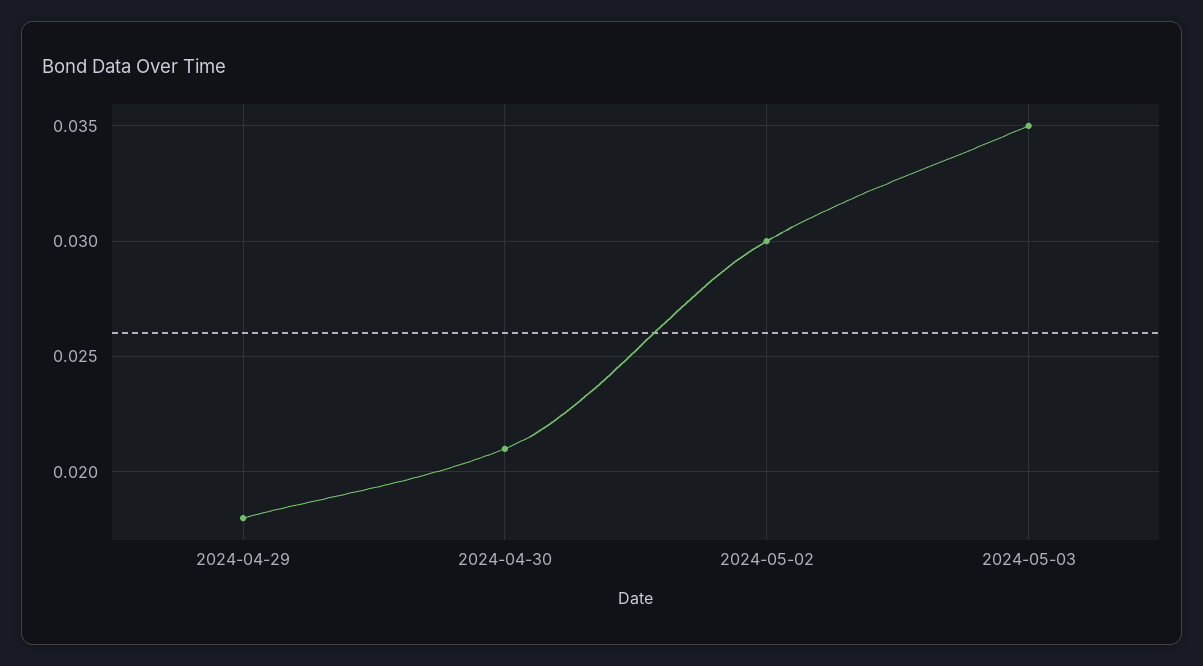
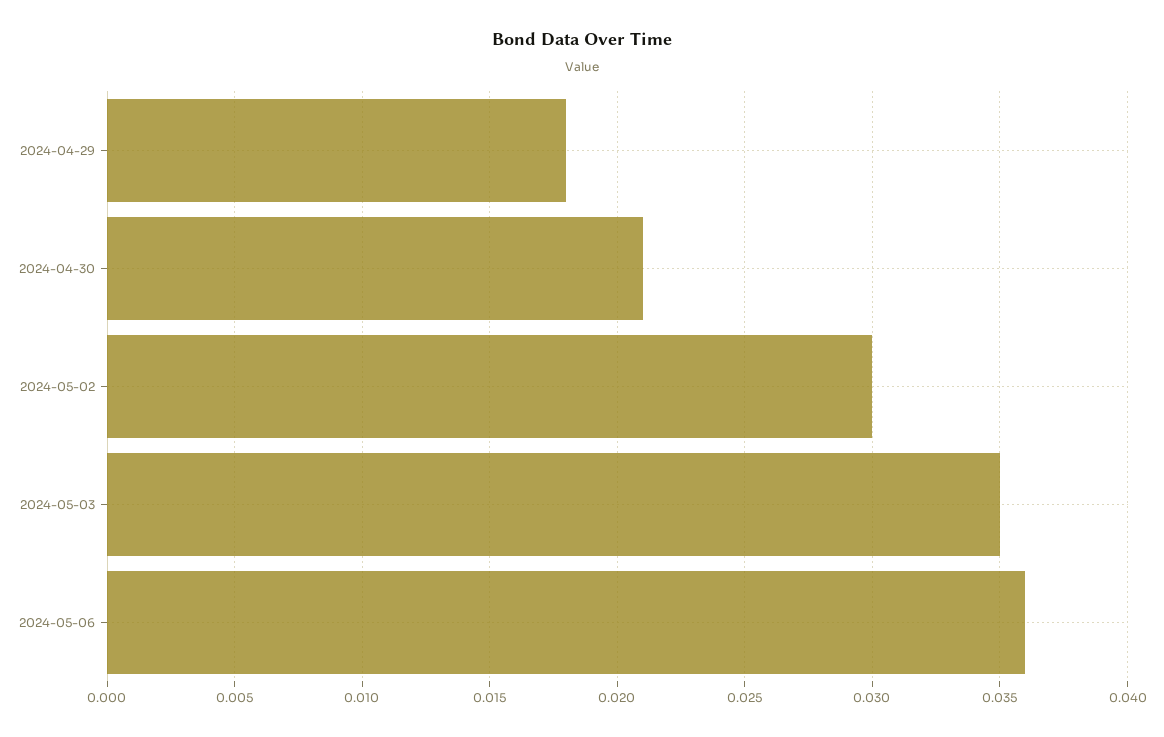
2024-05-06: none -> 0.036

